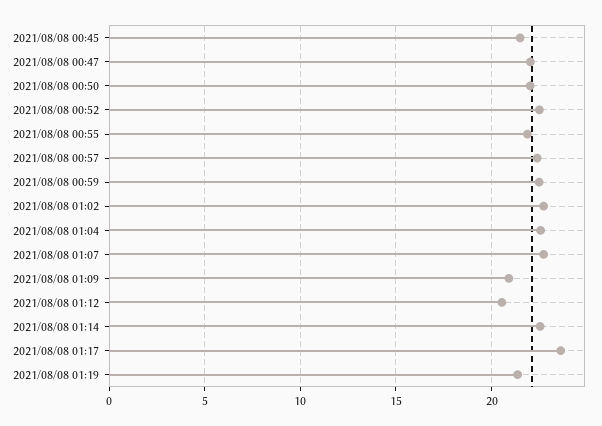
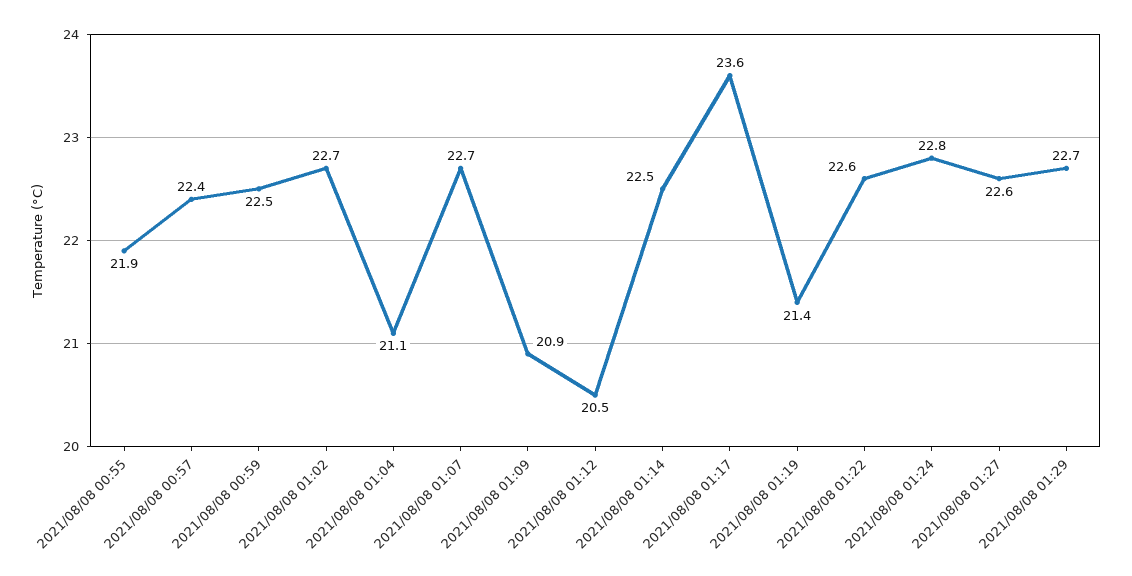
2021/08/08 00:45: 21.5 -> none
2021/08/08 00:47: 22 -> none
2021/08/08 00:50: 22 -> none
2021/08/08 00:52: 22.5 -> none
2021/08/08 01:04: 22.5 -> 21.1
2021/08/08 01:22: none -> 22.6
2021/08/08 01:24: none -> 22.8
2021/08/08 01:27: none -> 22.6
2021/08/08 01:29: none -> 22.7

